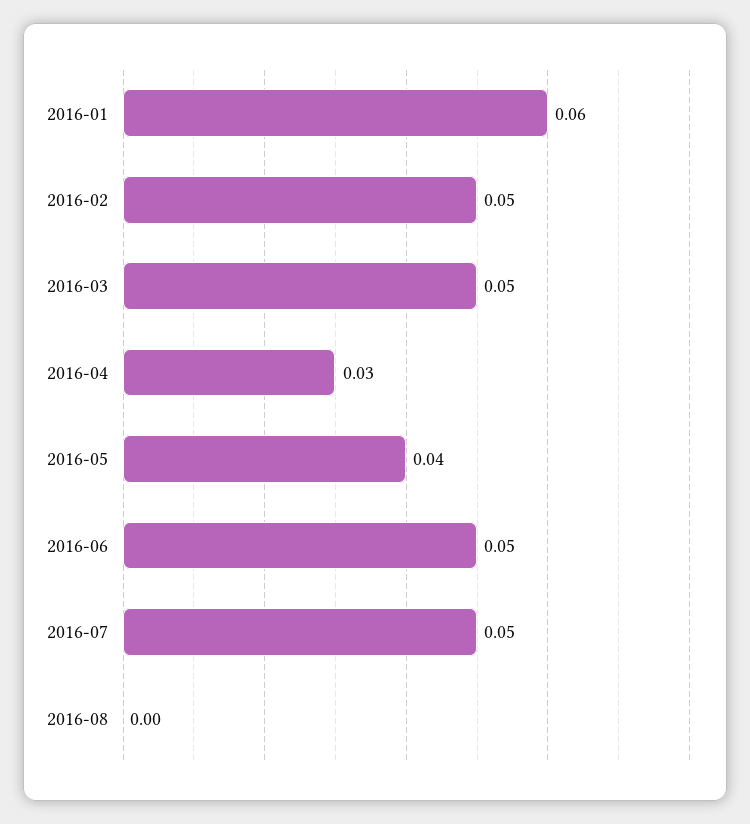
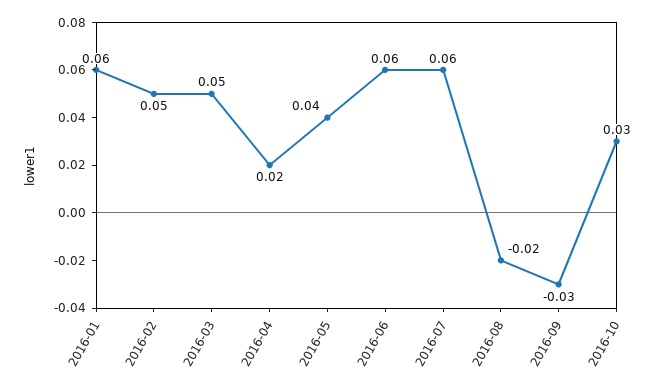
2016-04: 0.03 -> 0.02
2016-06: 0.05 -> 0.06
2016-07: 0.05 -> 0.06
2016-08: 0 -> -0.02
2016-09: none -> -0.03
2016-10: none -> 0.03

